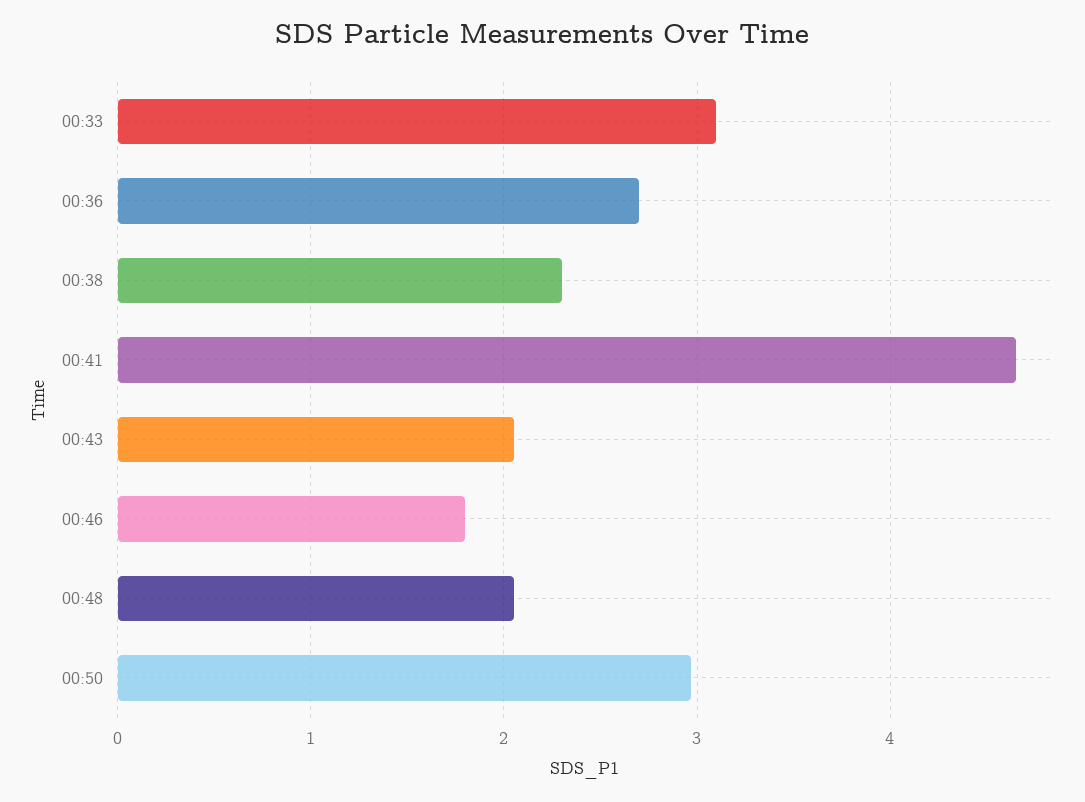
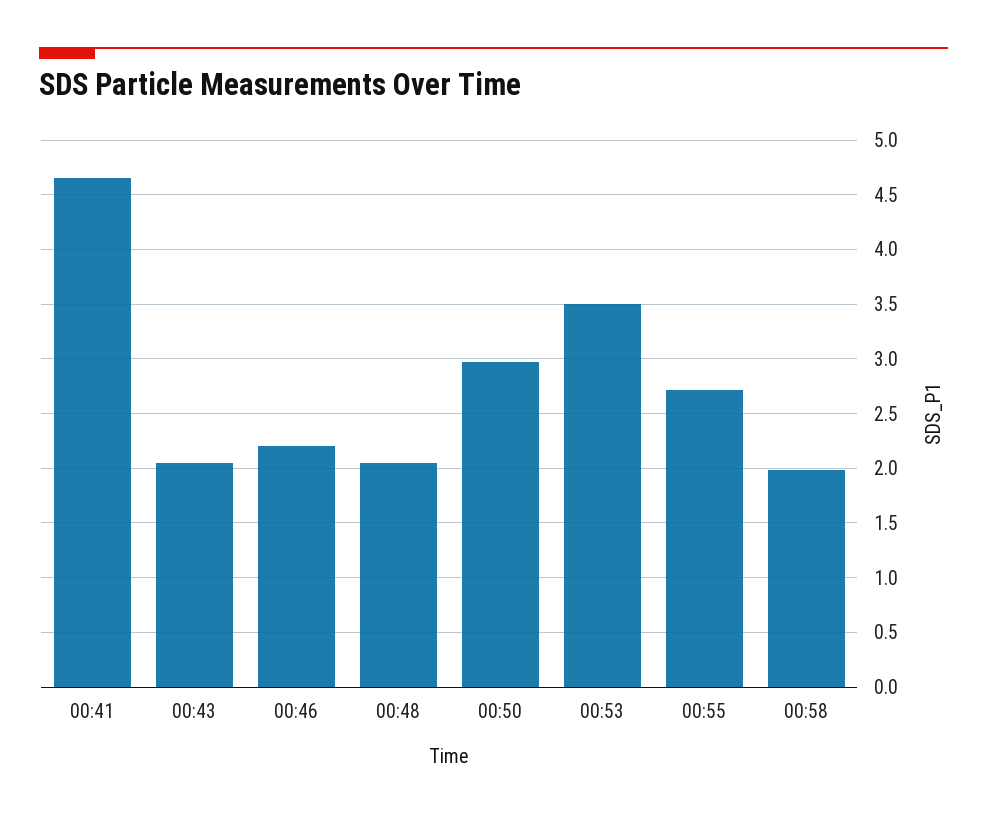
00:33: 3.1 -> none
00:36: 2.7 -> none
00:38: 2.3 -> none
00:46: 1.8 -> 2.2
00:53: none -> 3.5
00:55: none -> 2.7
00:58: none -> 2

